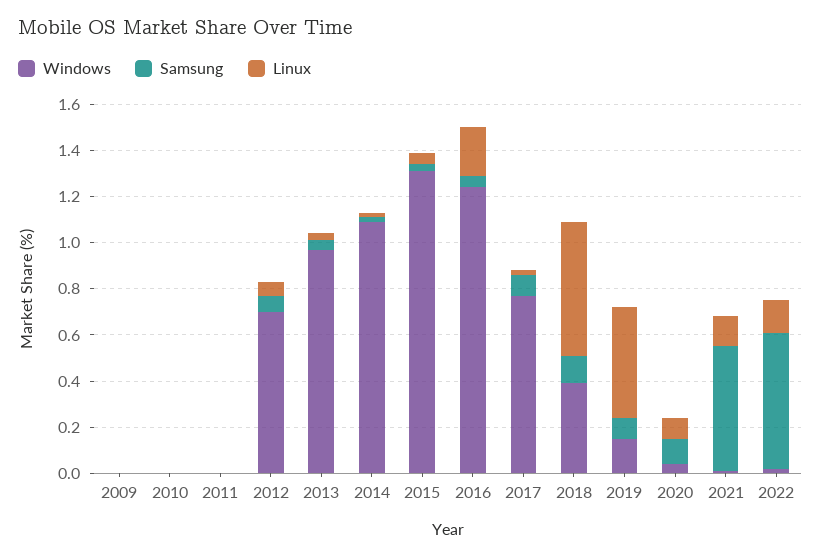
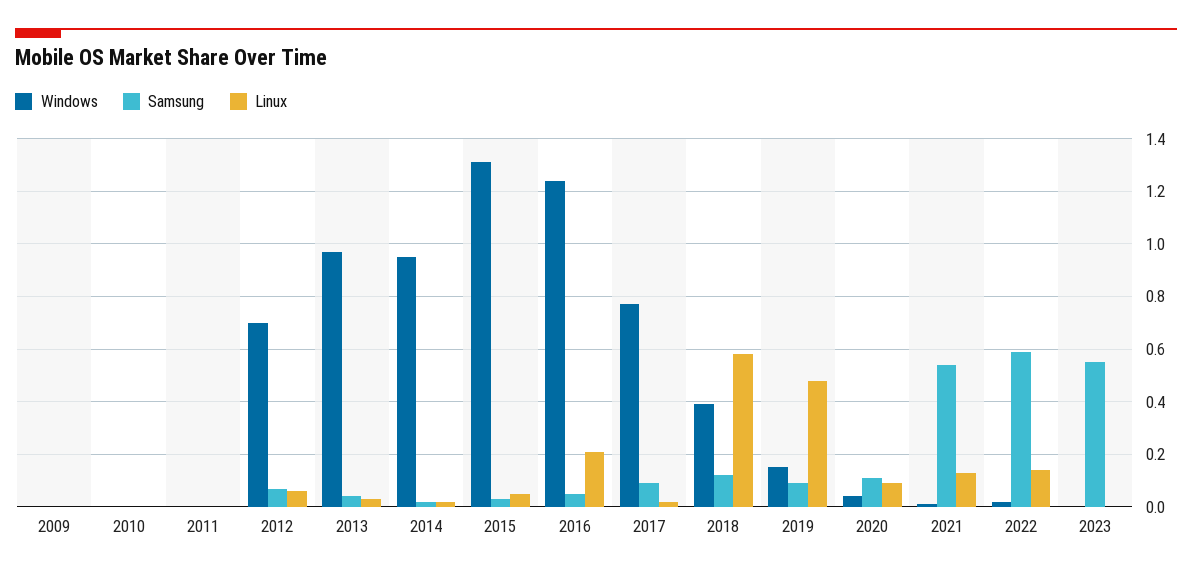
Windows, 2014: 1.1 -> 0.95
Windows, 2023: none -> 0
Samsung, 2023: none -> 0.55
Linux, 2023: none -> 0

